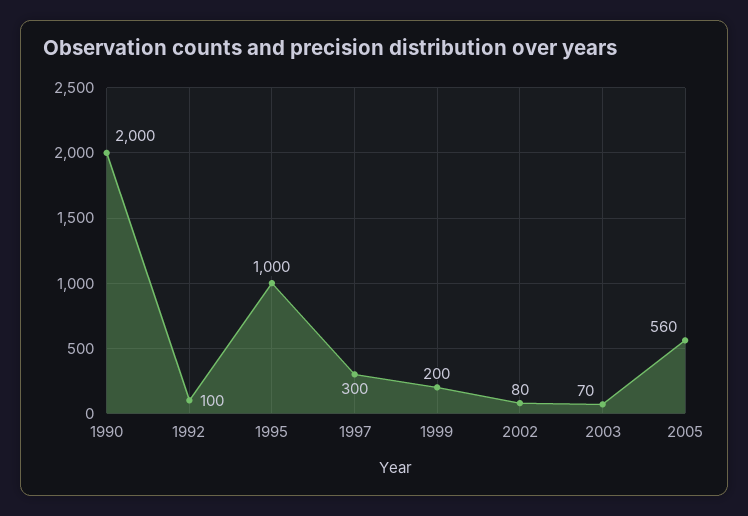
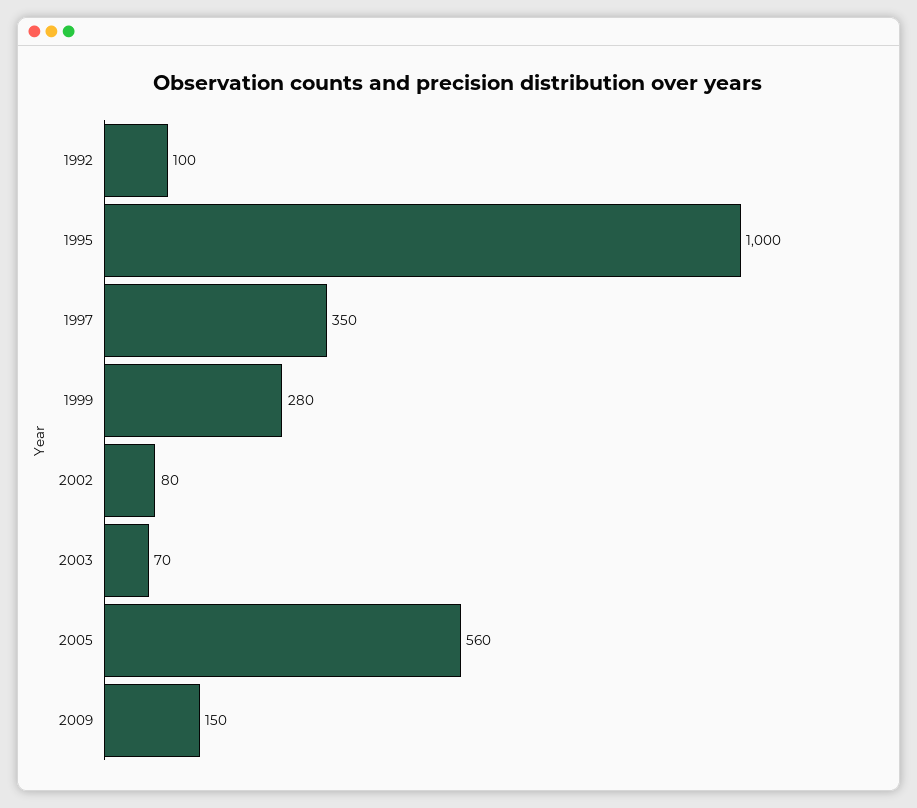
1990: 2000 -> none
1997: 300 -> 350
1999: 200 -> 280
2009: none -> 150

